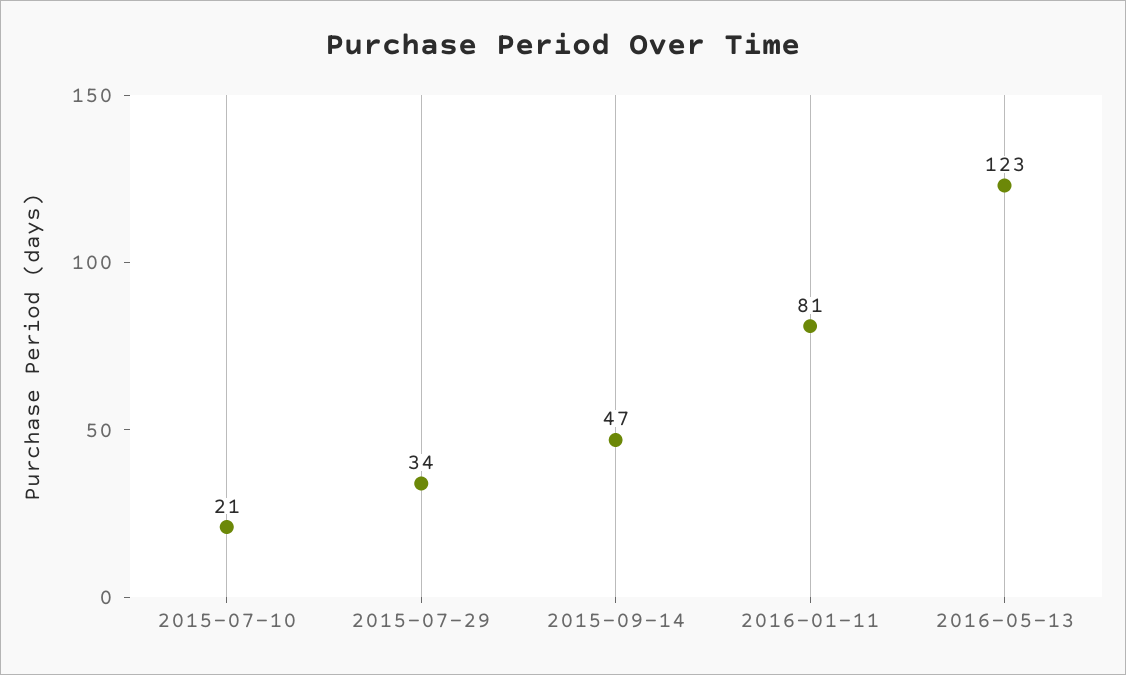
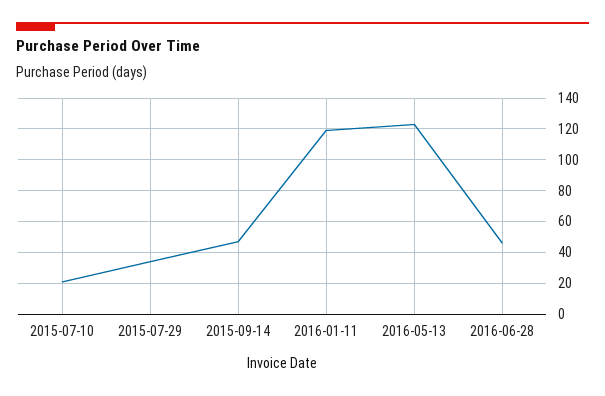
2016-01-11: 81 -> 120
2016-06-28: none -> 45

